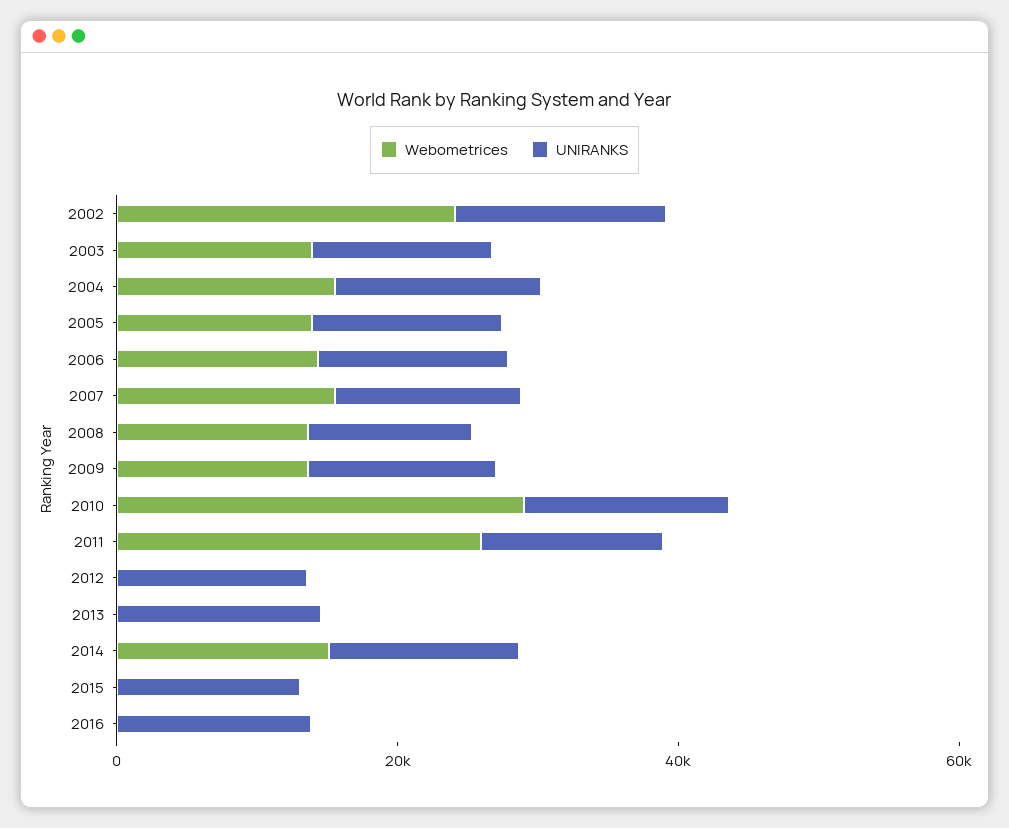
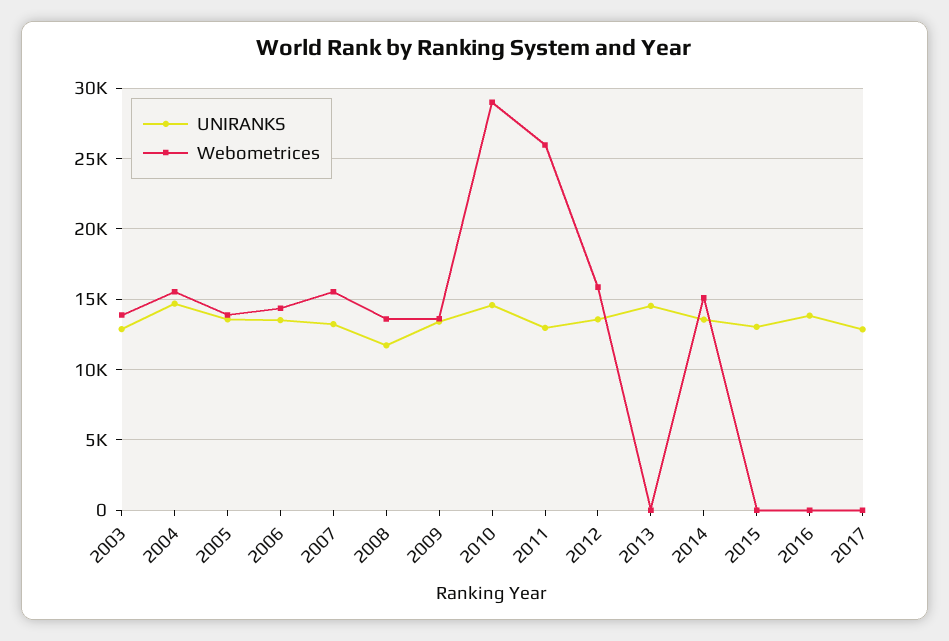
Webometrices, 2002: 25000 -> none
UNIRANKS, 2002: 15000 -> none
Webometrices, 2012: 0 -> 16000
UNIRANKS, 2017: none -> 13000
Webometrices, 2017: none -> 0

